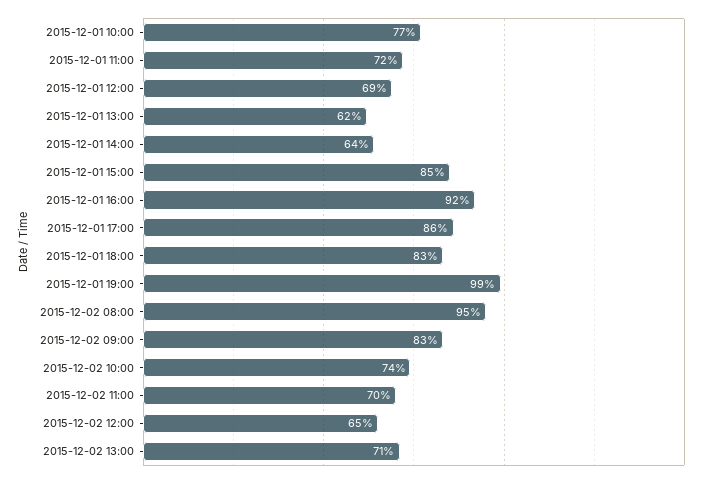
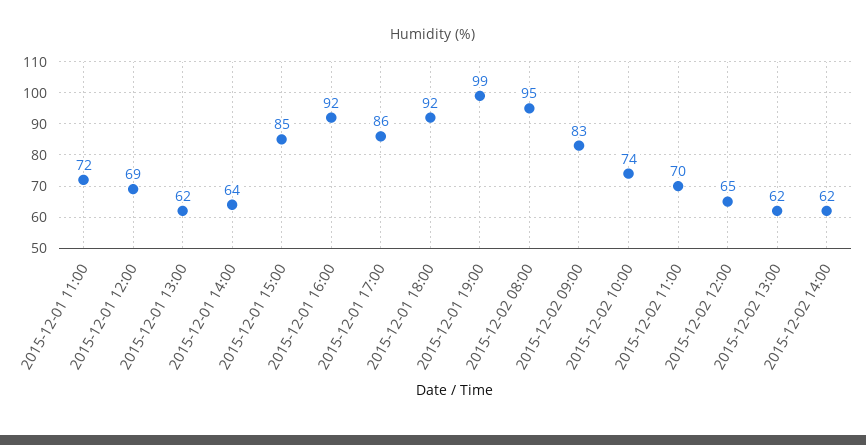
2015-12-01 10:00: 77 -> none
2015-12-01 18:00: 83 -> 92
2015-12-02 13:00: 71 -> 62
2015-12-02 14:00: none -> 62

